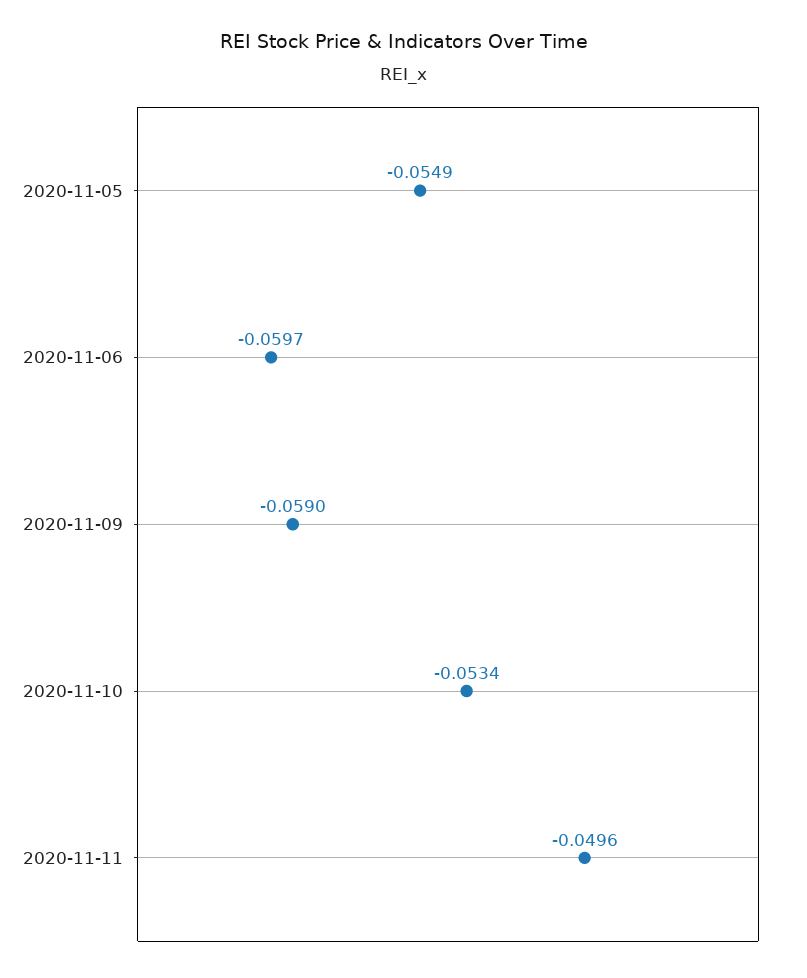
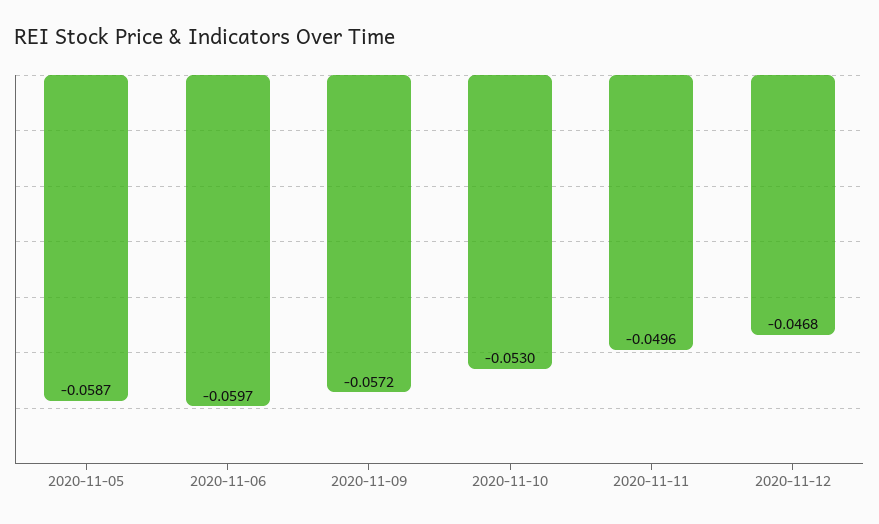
2020-11-05: -0.0549 -> -0.0587
2020-11-09: -0.059 -> -0.0572
2020-11-10: -0.0534 -> -0.053
2020-11-12: none -> -0.0468

